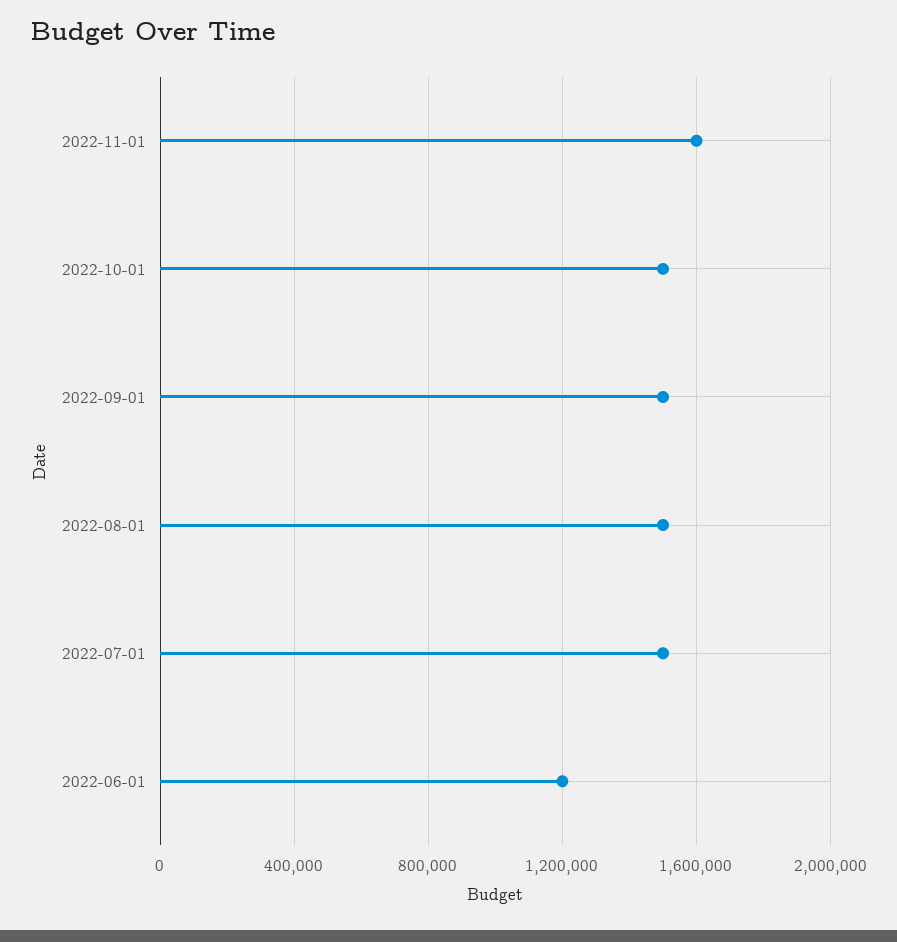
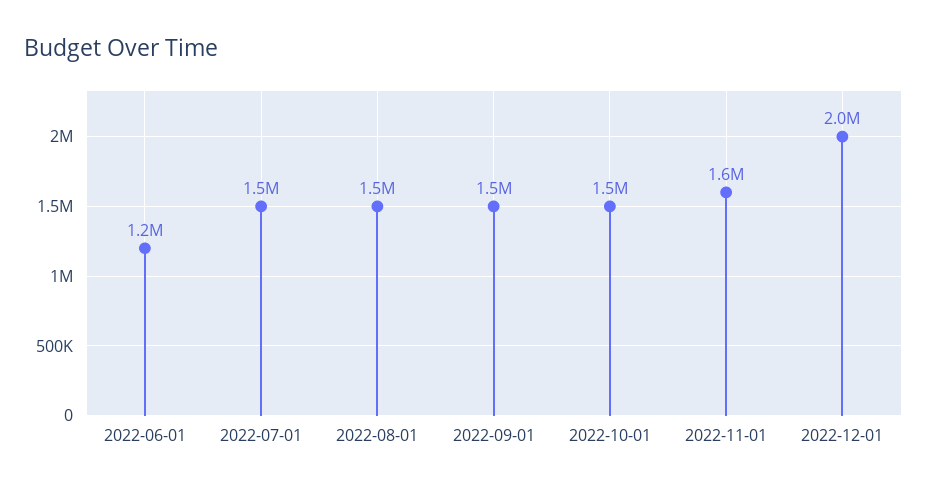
2022-12-01: none -> 2000000

